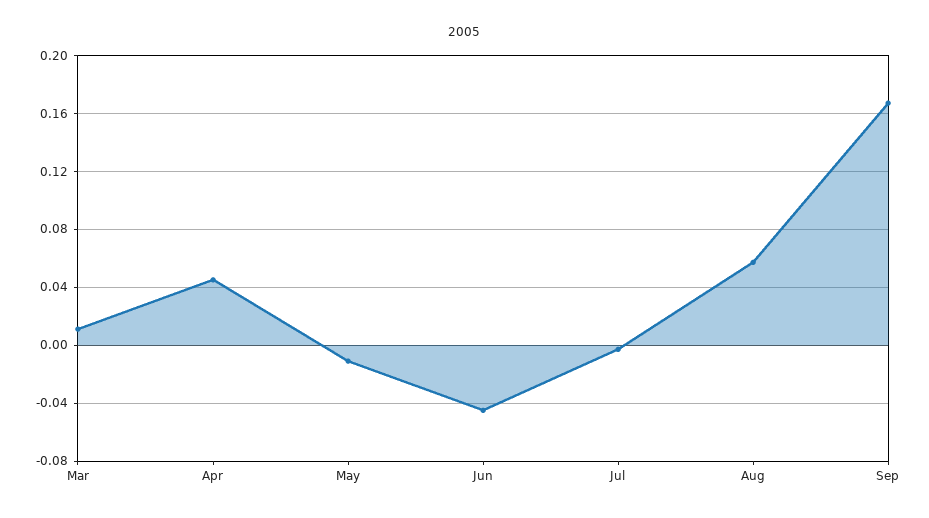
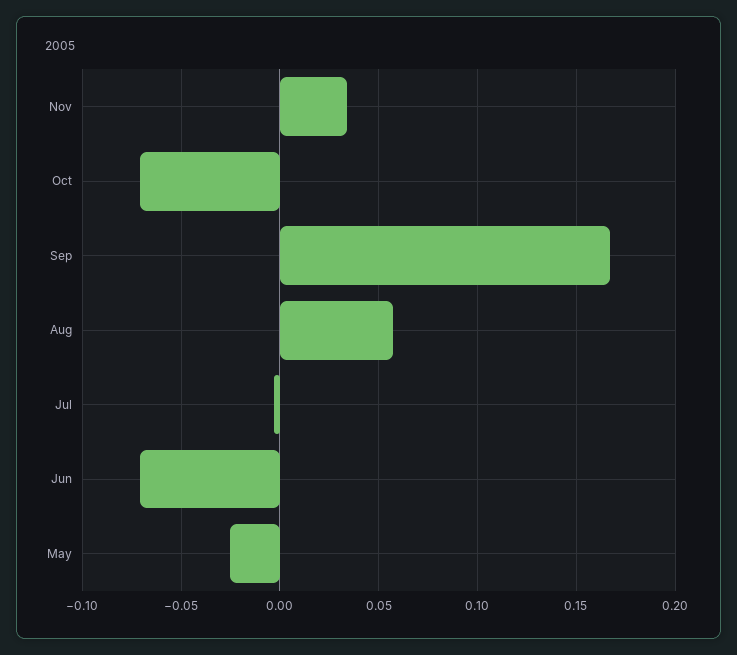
Mar: 0.01 -> none
Apr: 0.045 -> none
May: -0.01 -> -0.025
Jun: -0.045 -> -0.07
Nov: none -> 0.035
Oct: none -> -0.07

